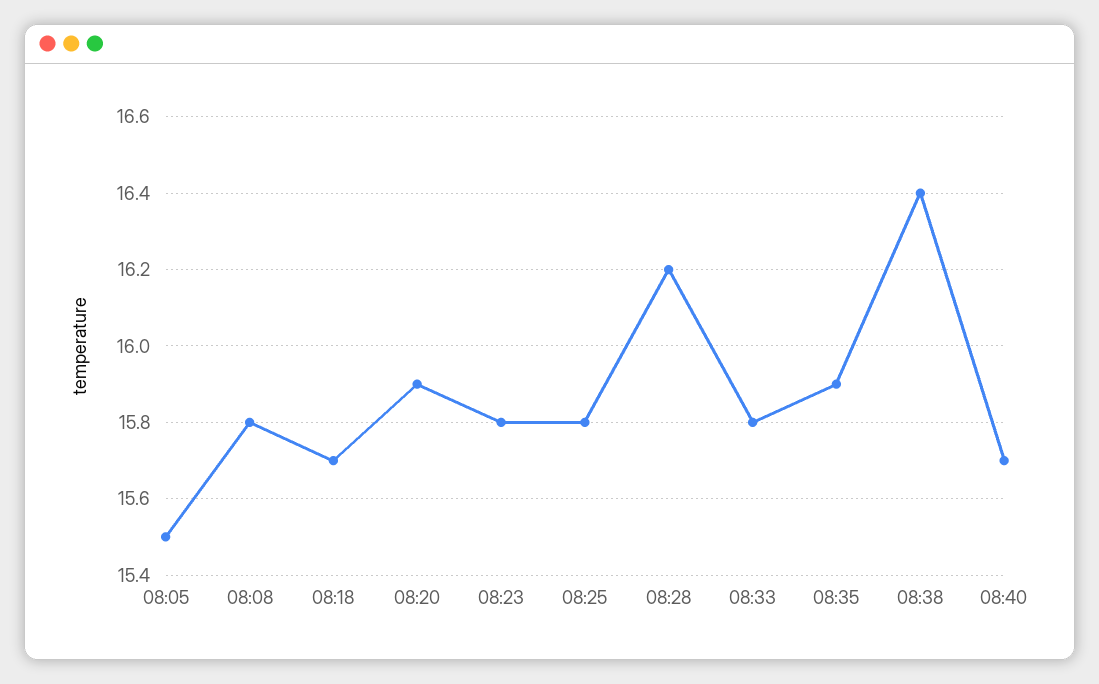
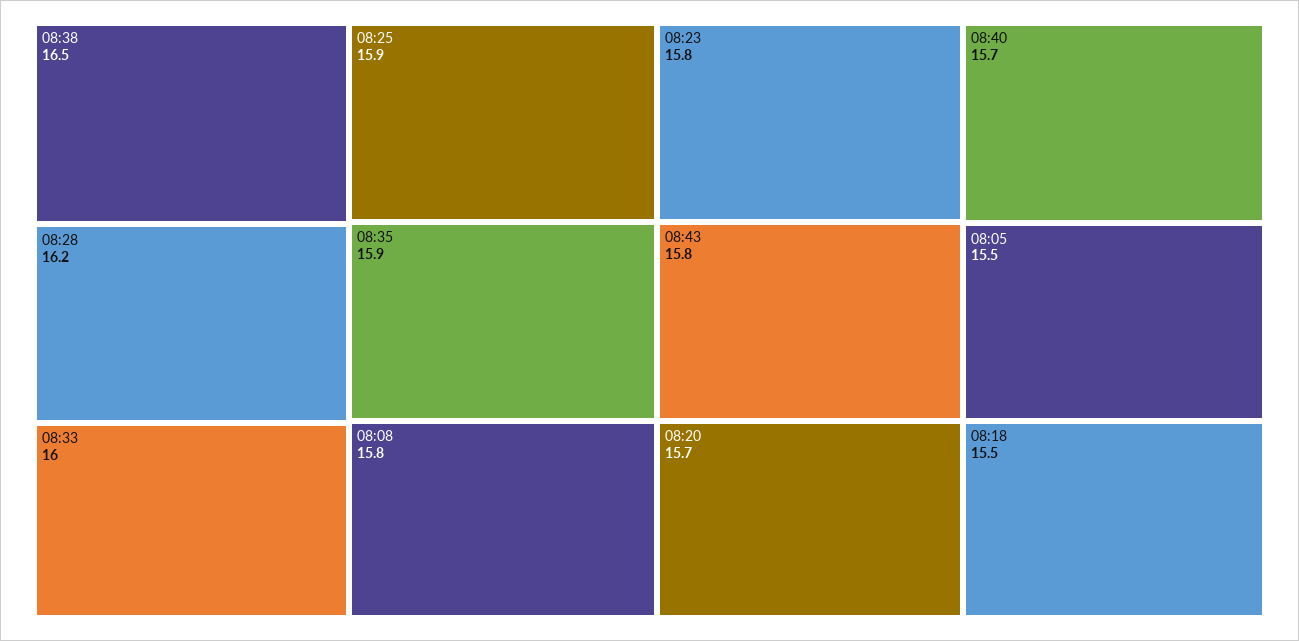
08:18: 15.7 -> 15.5
08:20: 15.9 -> 15.7
08:25: 15.8 -> 15.9
08:33: 15.8 -> 16
08:38: 16.4 -> 16.5
08:43: none -> 15.8

